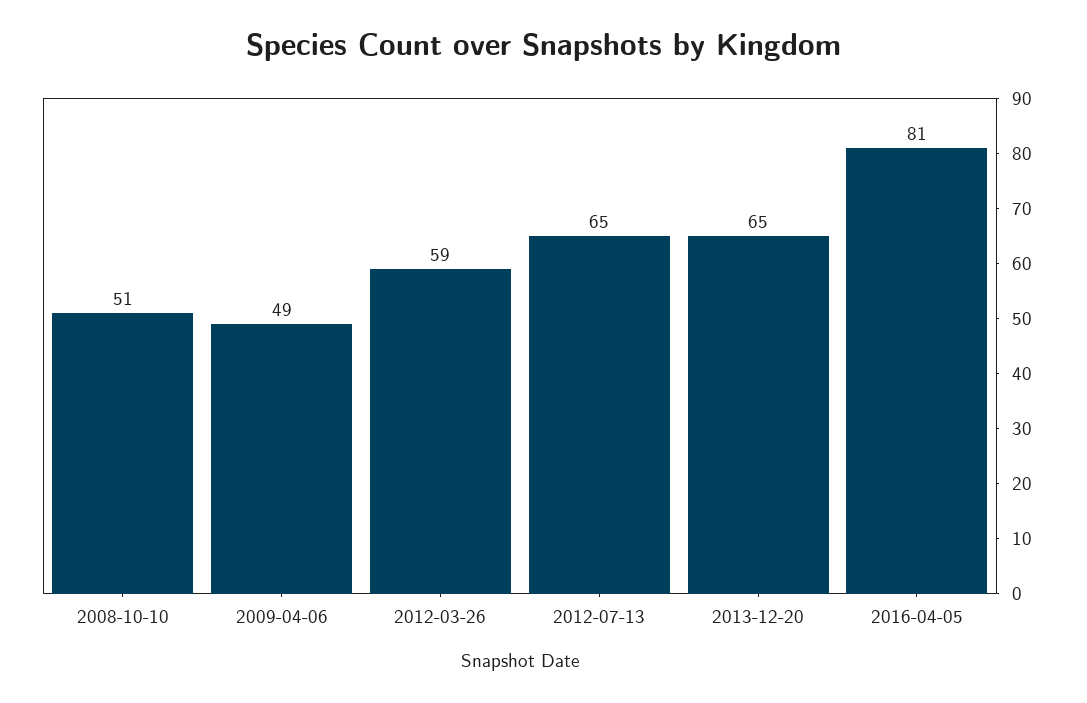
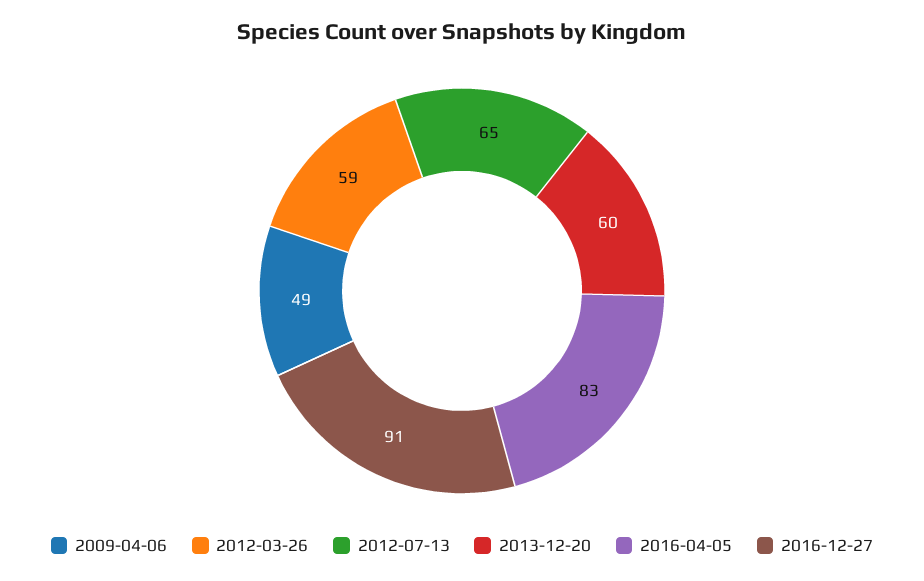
2008-10-10: 51 -> none
2013-12-20: 65 -> 60
2016-04-05: 81 -> 83
2016-12-27: none -> 91

